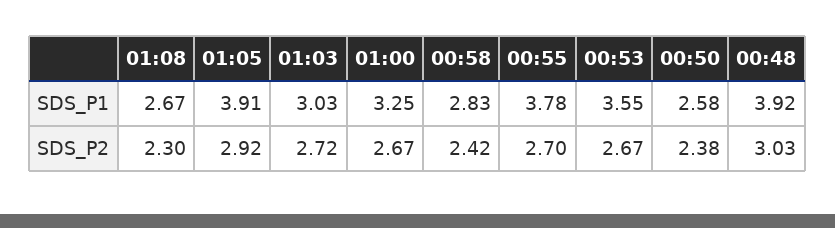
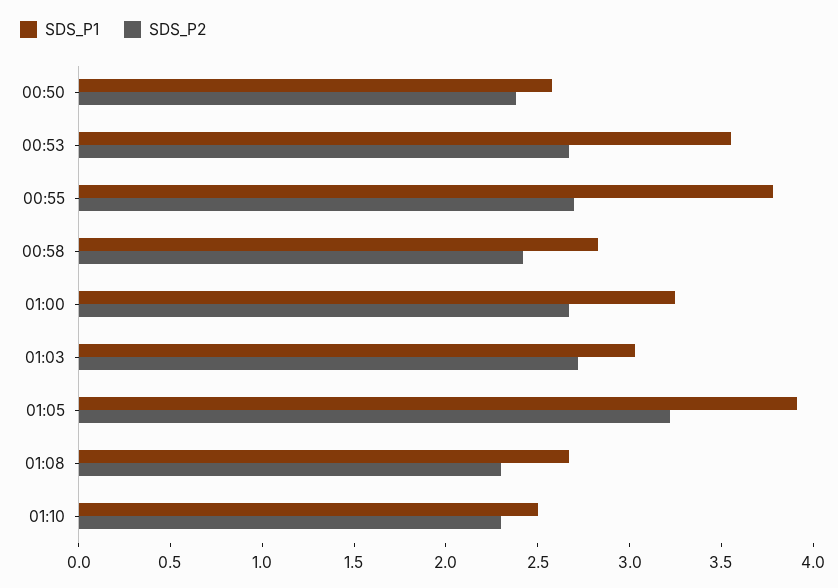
SDS_P1, 00:48: 3.92 -> none
SDS_P2, 01:05: 2.92 -> 3.2
SDS_P2, 00:48: 3.03 -> none
SDS_P1, 01:10: none -> 2.5
SDS_P2, 01:10: none -> 2.3

